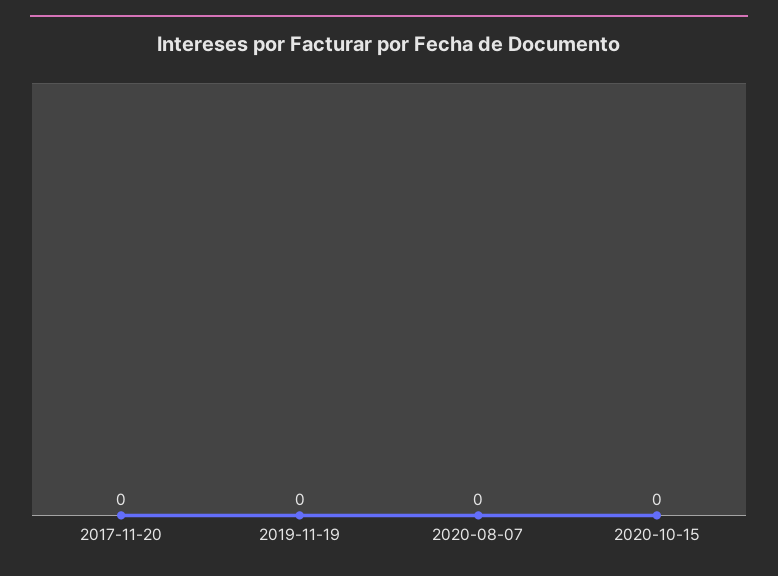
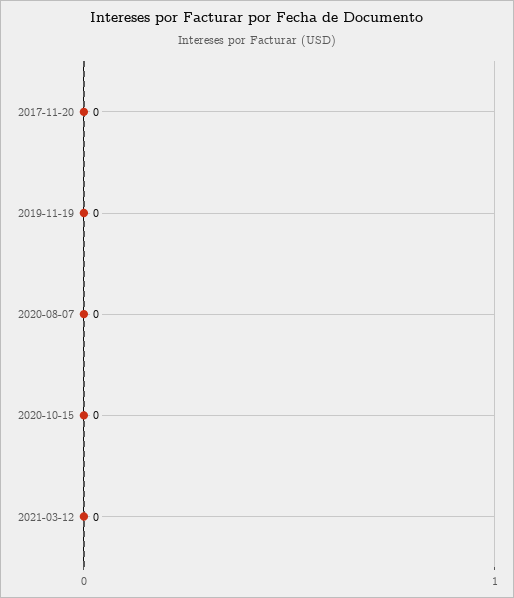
2021-03-12: none -> 0

